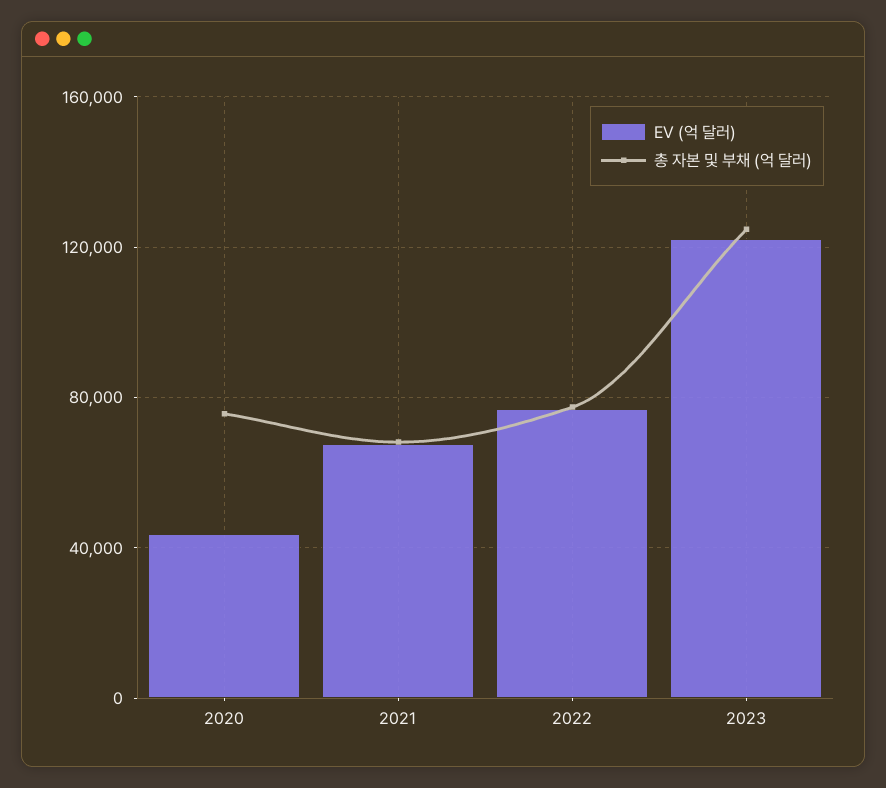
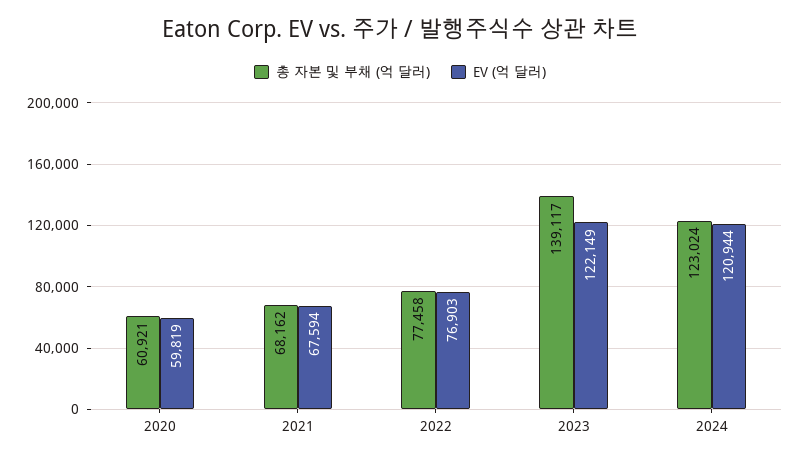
EV (억 달러), 2020: 45000 -> 59819
총 자본 및 부채 (억 달러), 2020: 75000 -> 60921
총 자본 및 부채 (억 달러), 2023: 125000 -> 139117
총 자본 및 부채 (억 달러), 2024: none -> 123024
EV (억 달러), 2024: none -> 120944

